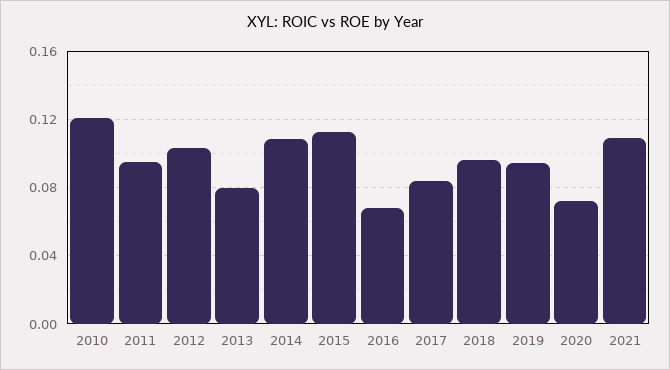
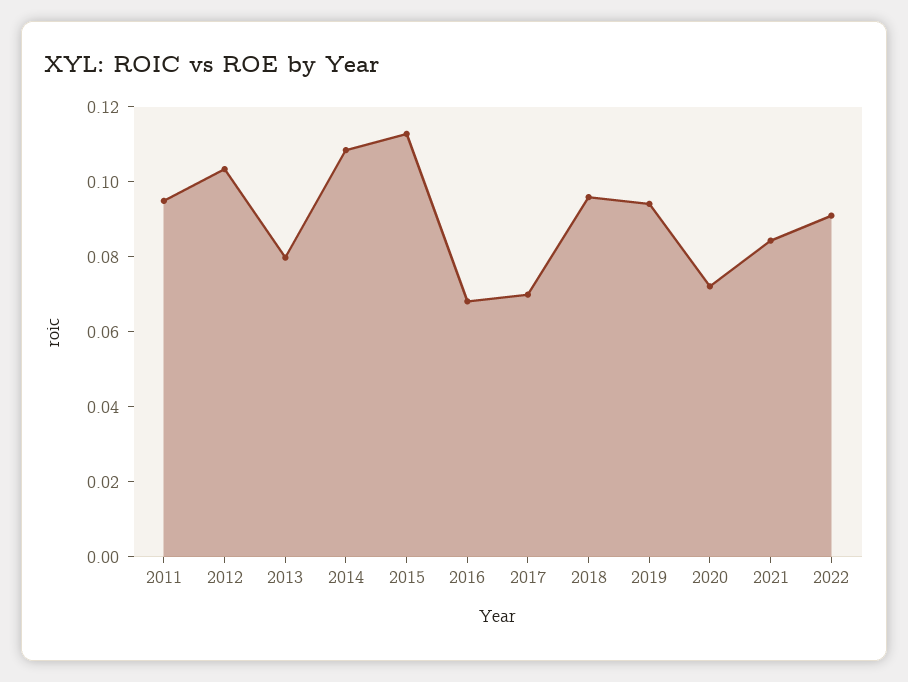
2010: 0.12 -> none
2017: 0.085 -> 0.07
2021: 0.11 -> 0.085
2022: none -> 0.09

